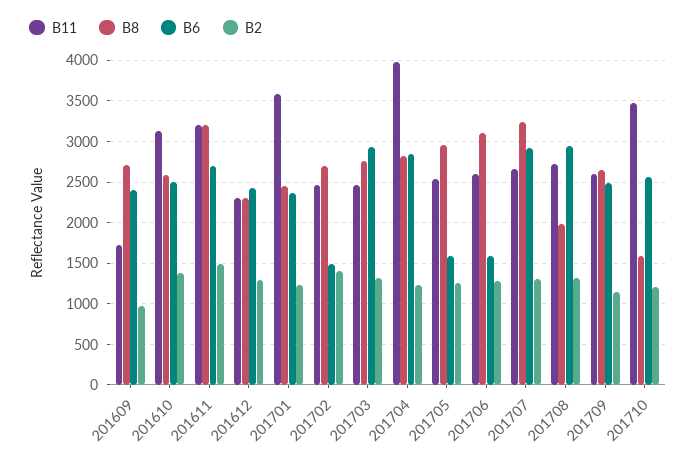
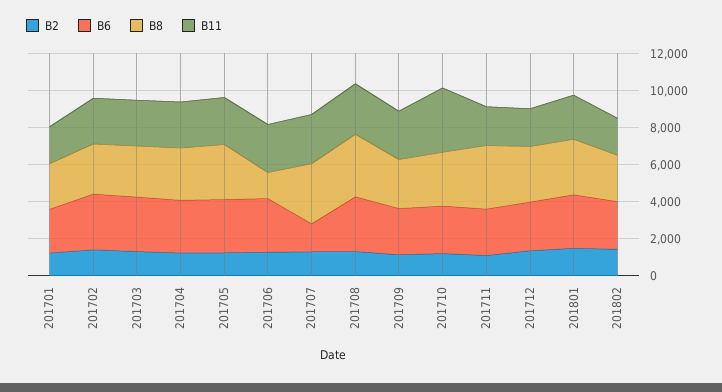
B11, 201609: 1700 -> none
B8, 201609: 2700 -> none
B6, 201609: 2400 -> none
B2, 201609: 1000 -> none
B11, 201610: 3100 -> none
B8, 201610: 2600 -> none
B6, 201610: 2500 -> none
B2, 201610: 1400 -> none
B11, 201611: 3200 -> none
B8, 201611: 3200 -> none
B6, 201611: 2700 -> none
B2, 201611: 1500 -> none
B11, 201612: 2300 -> none
B8, 201612: 2300 -> none
B6, 201612: 2400 -> none
B2, 201612: 1300 -> none
B11, 201701: 3600 -> 2000
B6, 201702: 1500 -> 3000
B11, 201704: 4000 -> 2500
B6, 201705: 1600 -> 3000
B8, 201706: 3100 -> 1500
B6, 201706: 1600 -> 3000
B6, 201707: 2900 -> 1500
B8, 201708: 2000 -> 3500
B8, 201710: 1600 -> 3000
B2, 201711: none -> 1000
B6, 201711: none -> 2500
B8, 201711: none -> 3500
B11, 201711: none -> 2000
B2, 201712: none -> 1500
B6, 201712: none -> 2500
B8, 201712: none -> 3000
B11, 201712: none -> 2000
B2, 201801: none -> 1500
B6, 201801: none -> 3000
B8, 201801: none -> 3000
B11, 201801: none -> 2500
B2, 201802: none -> 1500
B6, 201802: none -> 2500
B8, 201802: none -> 2500
B11, 201802: none -> 2000

